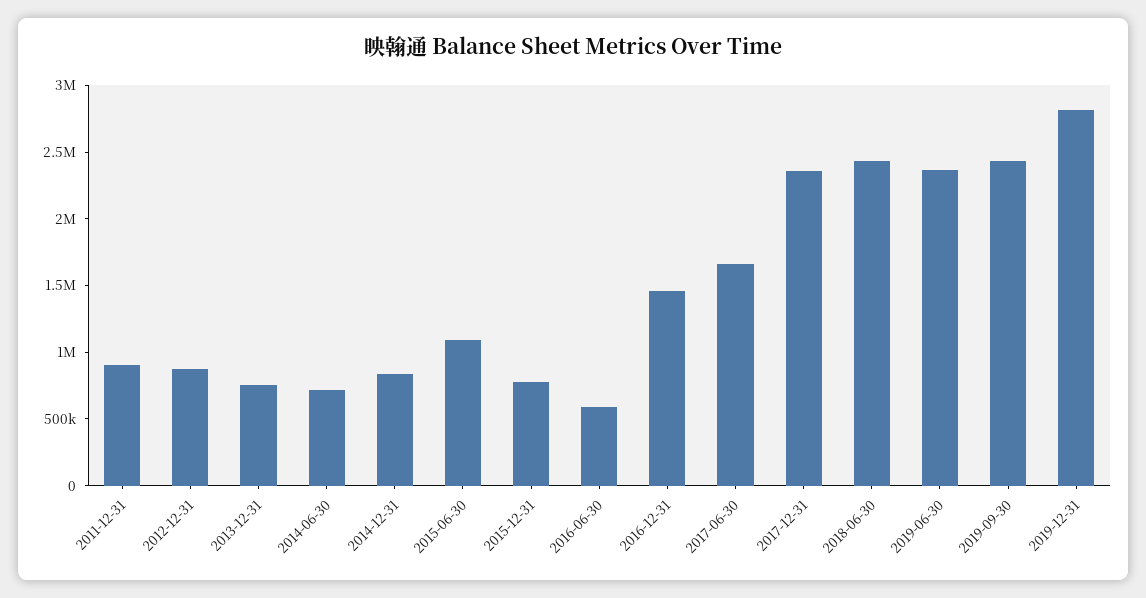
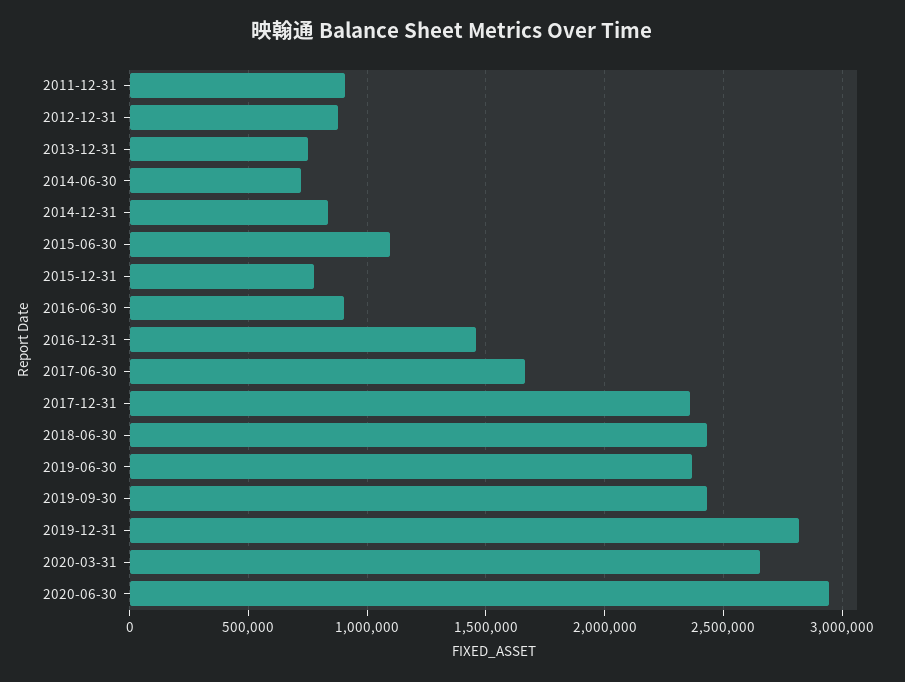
2016-06-30: 600000 -> 900000
2020-03-31: none -> 2650000
2020-06-30: none -> 2950000

